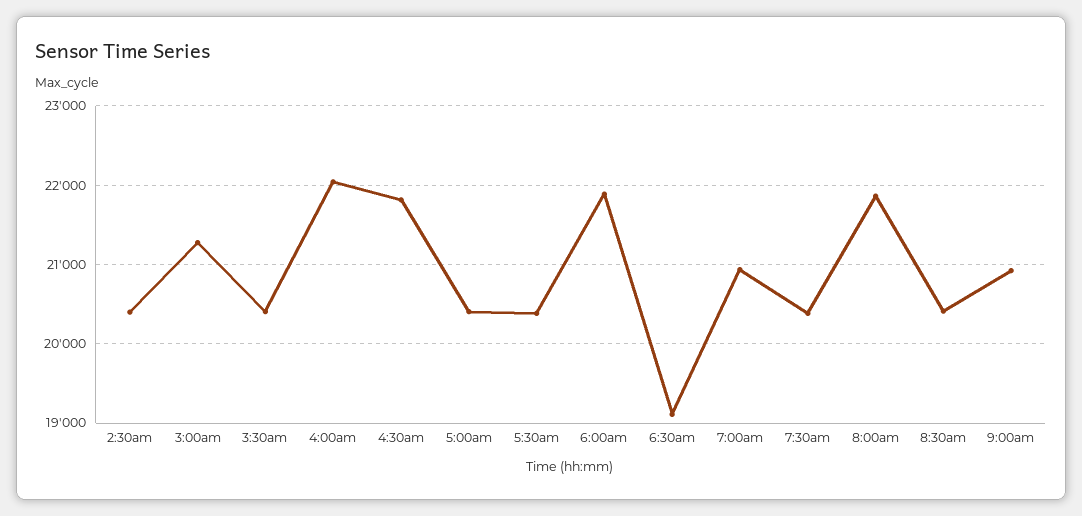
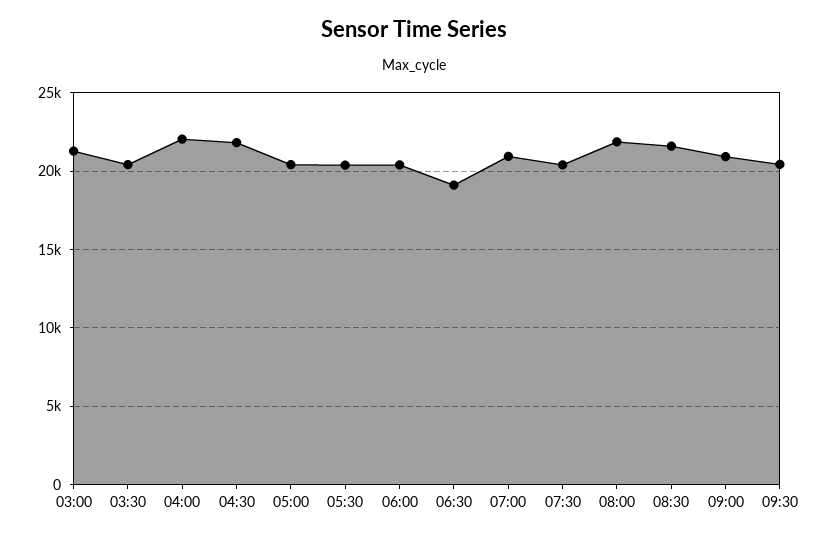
2:30am: 20400 -> none
6:00am: 21900 -> 20500
8:30am: 20400 -> 21500
09:30: none -> 20500

